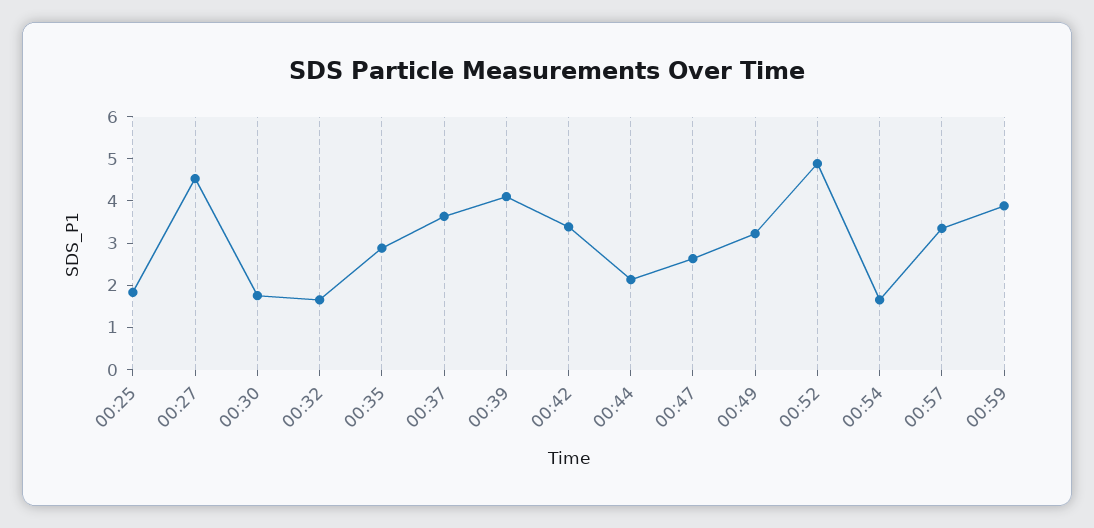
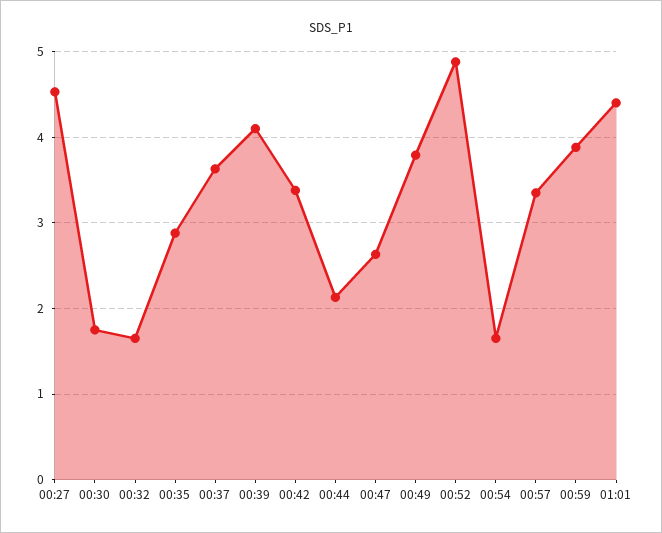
00:25: 1.8 -> none
00:49: 3.2 -> 3.8
01:01: none -> 4.4

